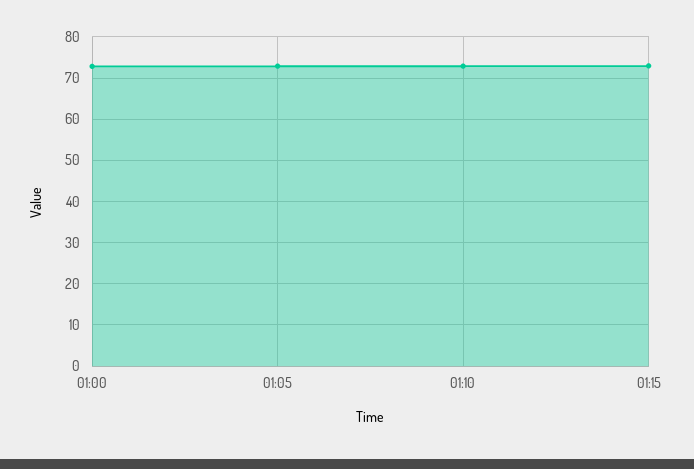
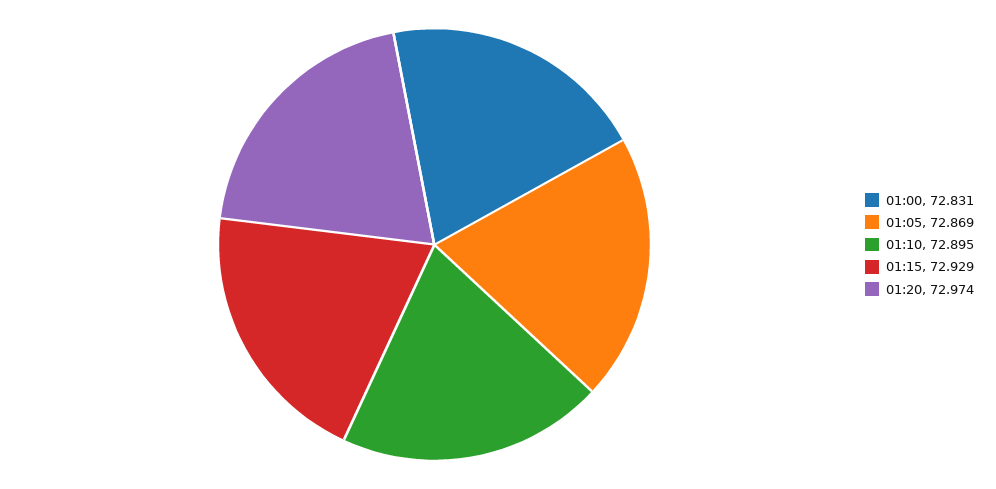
01:20: none -> 72.974

